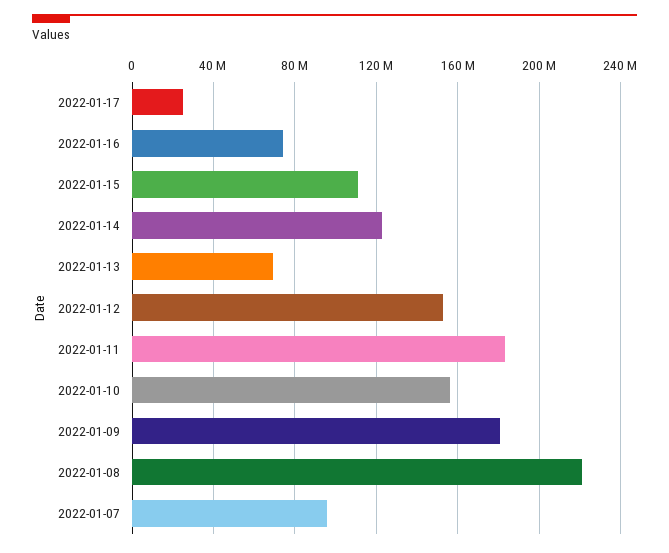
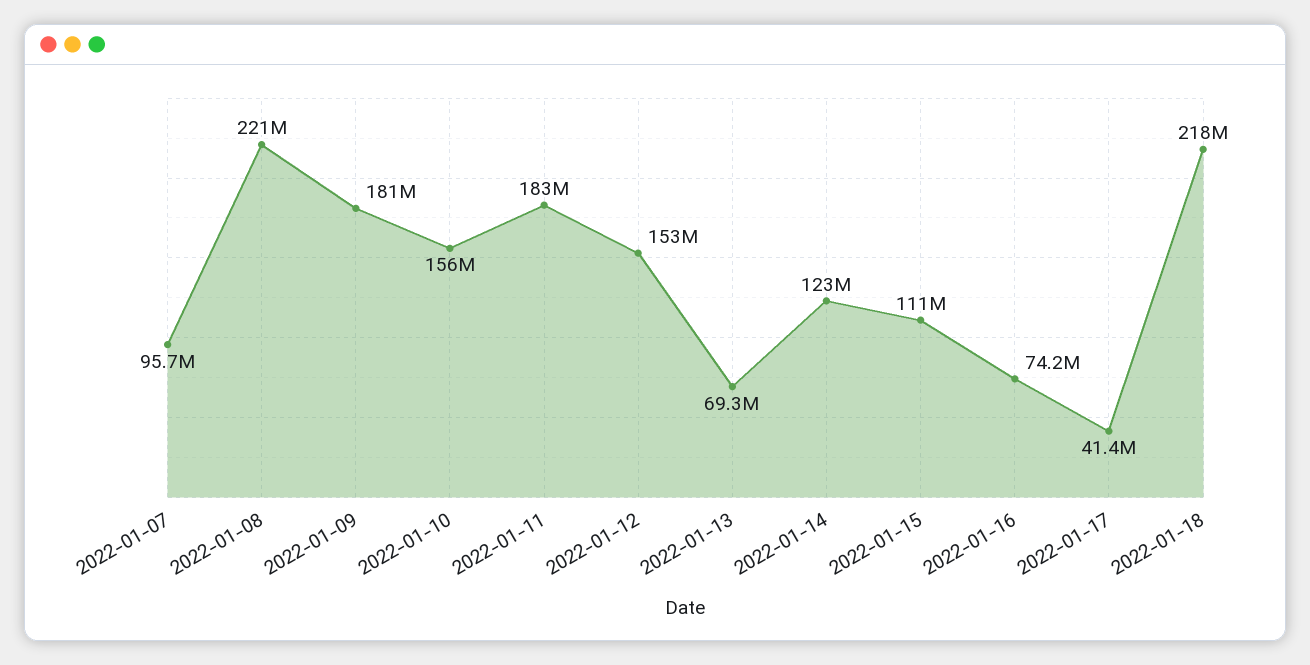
2022-01-17: 25000000 -> 41400000
2022-01-18: none -> 218000000

